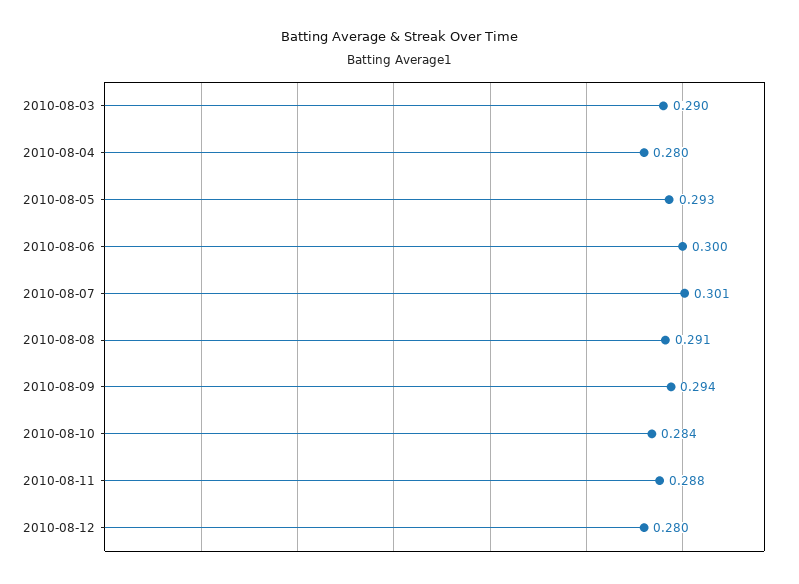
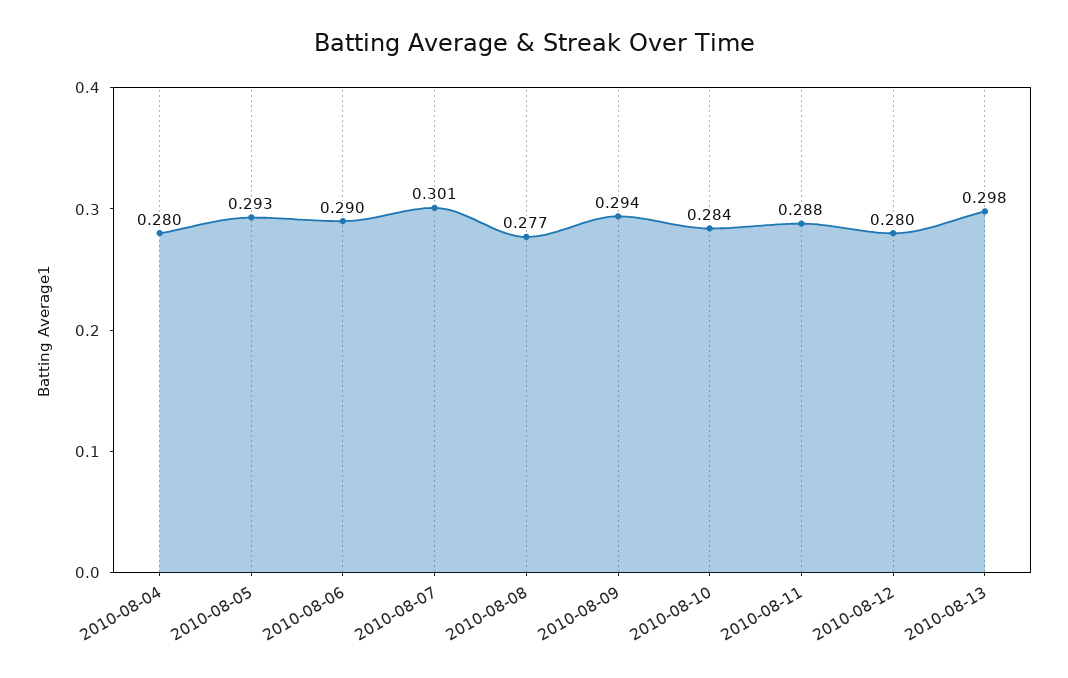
2010-08-03: 0.29 -> none
2010-08-06: 0.3 -> 0.29
2010-08-08: 0.291 -> 0.277
2010-08-13: none -> 0.298

